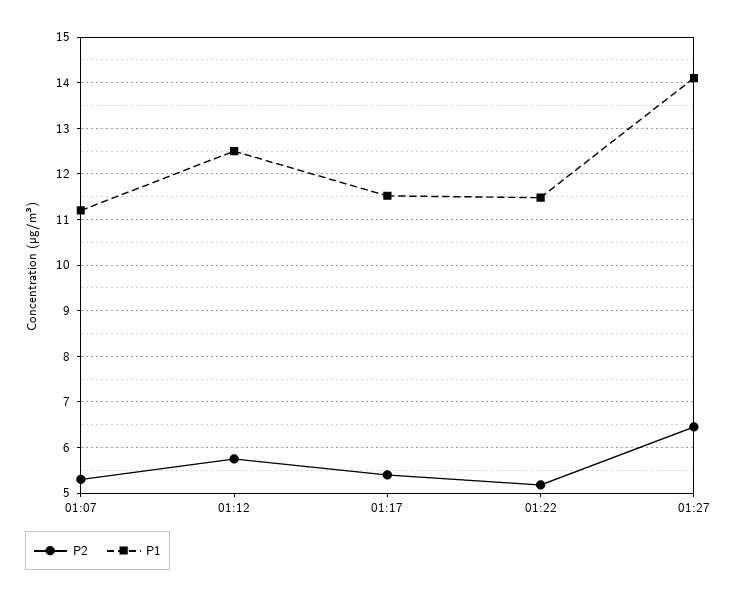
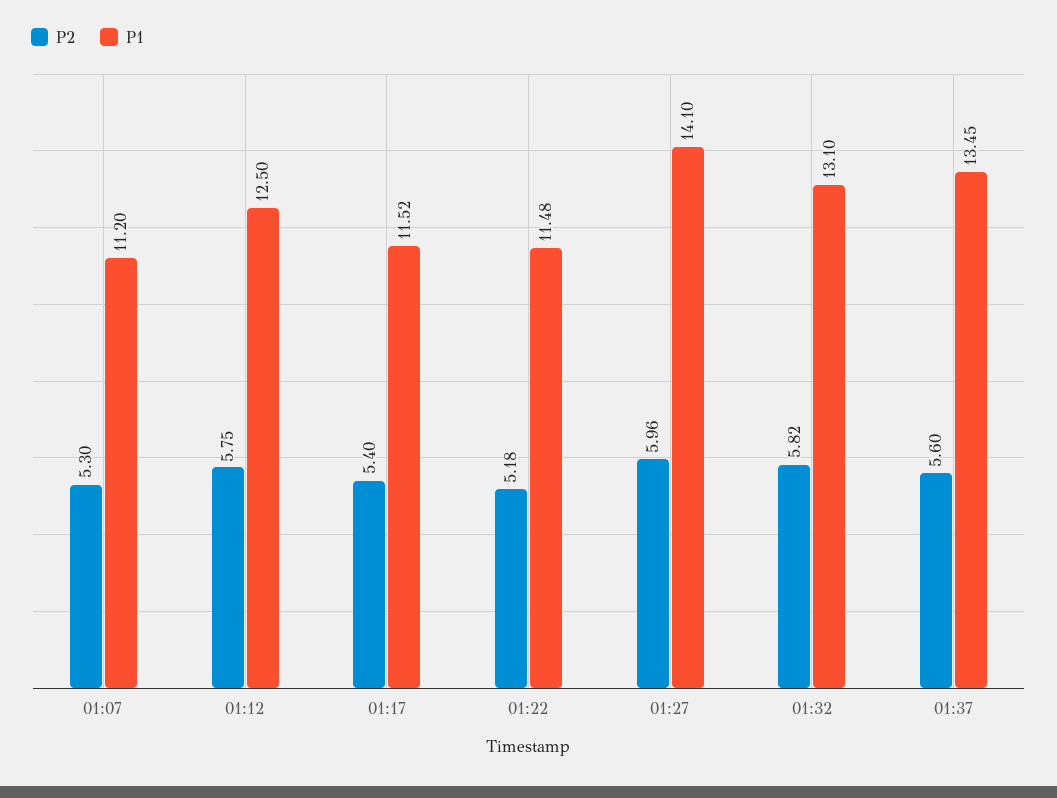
P2, 01:27: 6.4 -> 5.96
P2, 01:32: none -> 5.82
P1, 01:32: none -> 13.1
P2, 01:37: none -> 5.6
P1, 01:37: none -> 13.45

